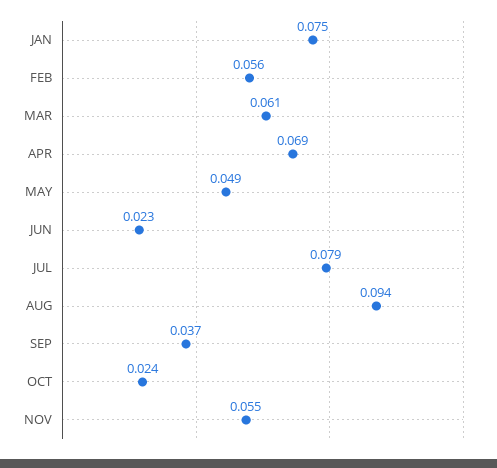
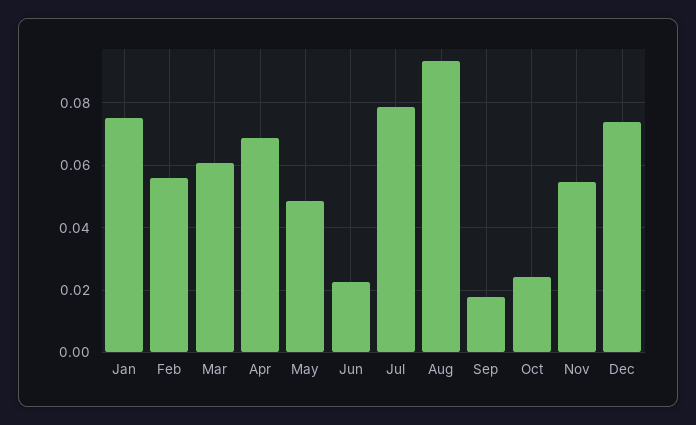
SEP: 0.037 -> 0.018
Dec: none -> 0.074

